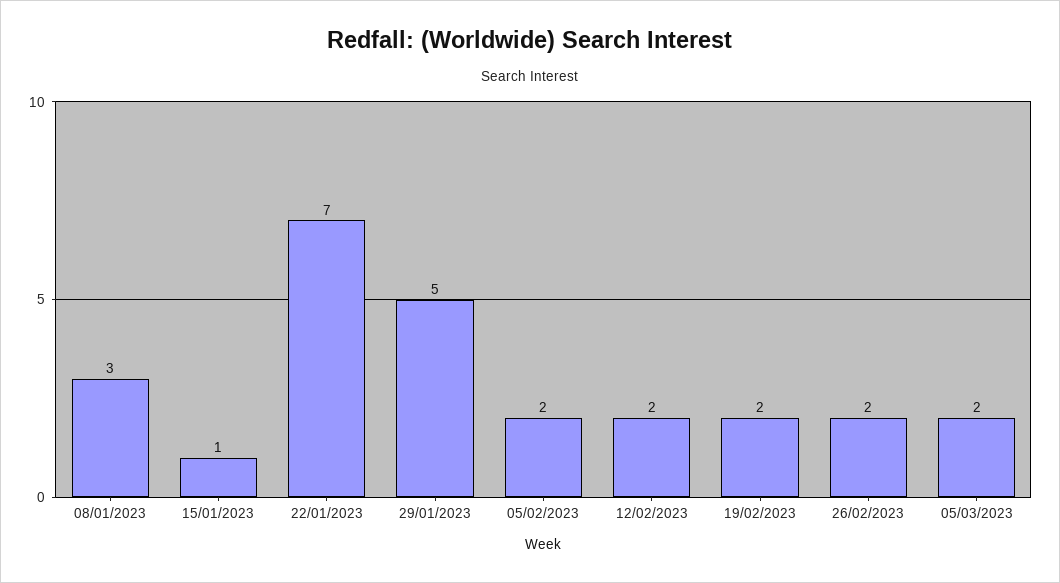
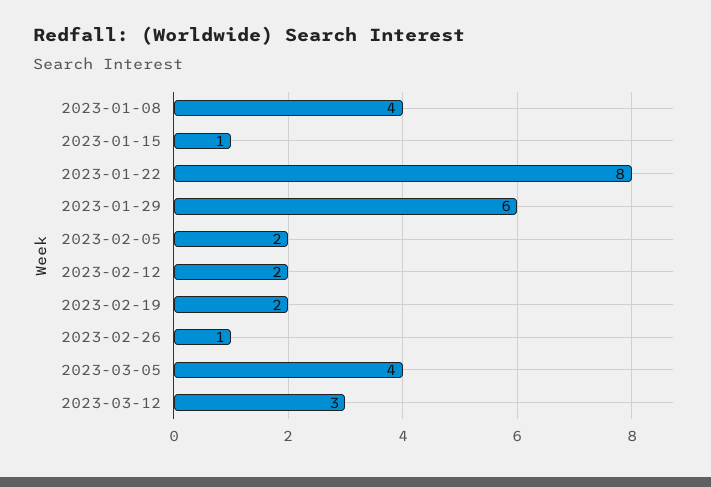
08/01/2023: 3 -> 4
22/01/2023: 7 -> 8
29/01/2023: 5 -> 6
26/02/2023: 2 -> 1
05/03/2023: 2 -> 4
2023-03-12: none -> 3

